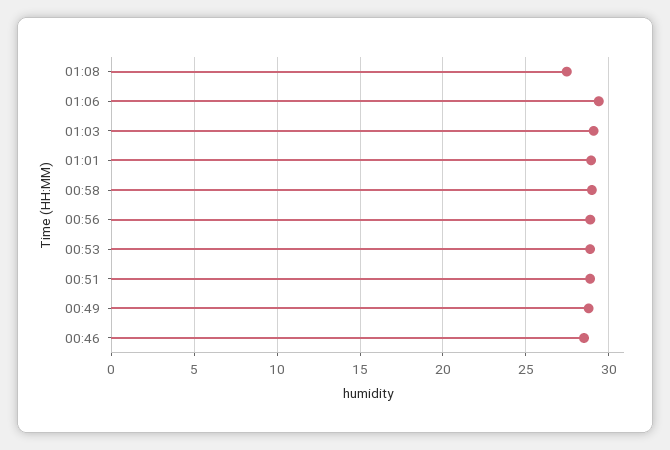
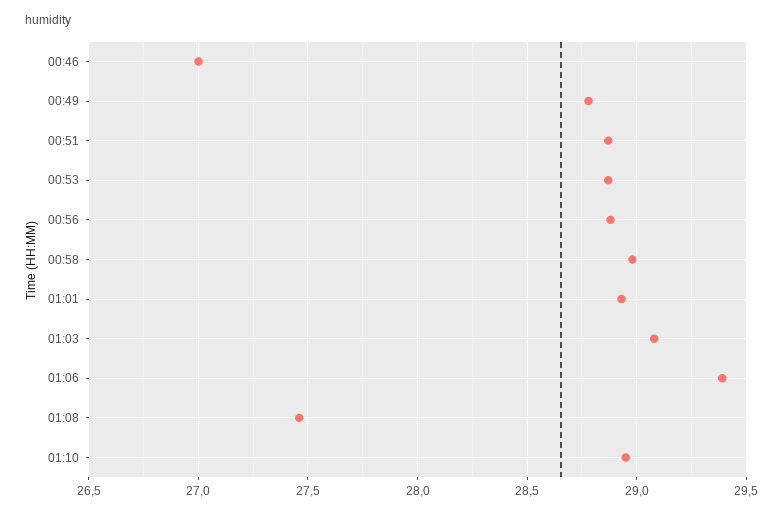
00:46: 28.5 -> 27
01:10: none -> 28.95

